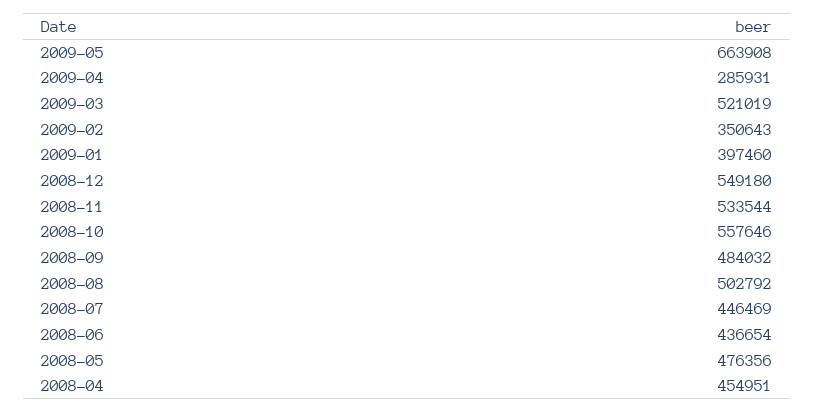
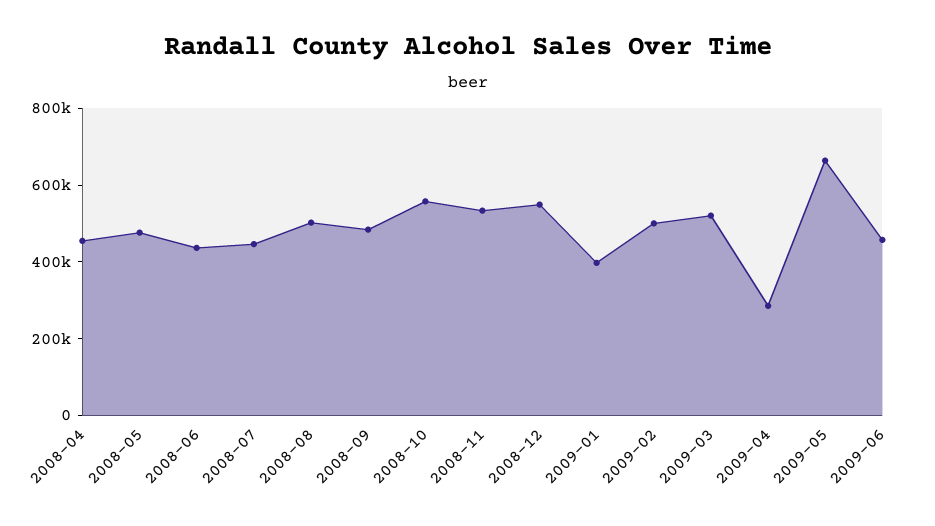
2009-02: 350643 -> 500000
2009-06: none -> 450000

